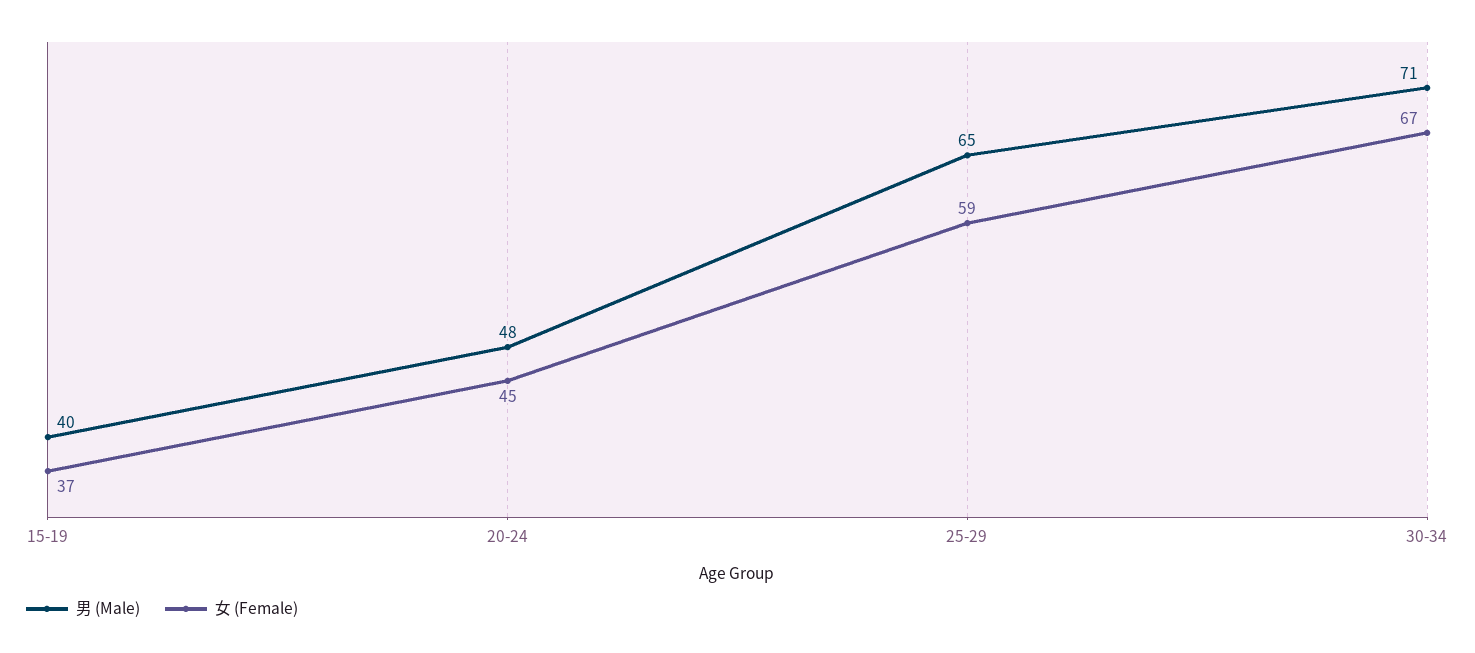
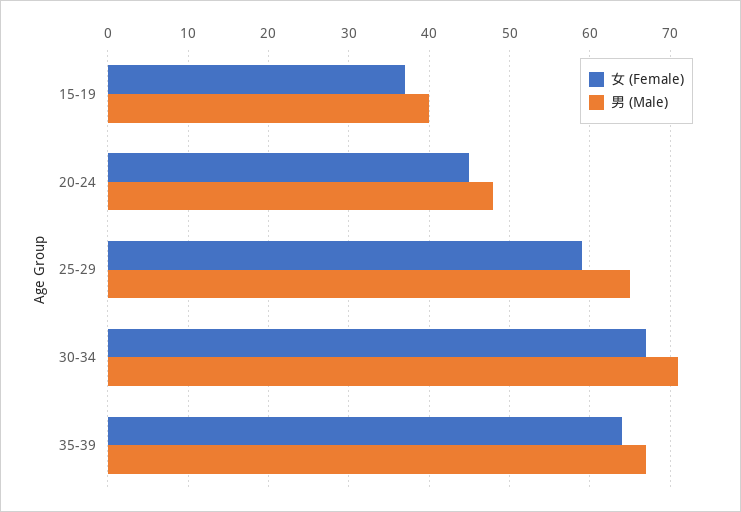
女 (Female), 35-39: none -> 64
男 (Male), 35-39: none -> 67

